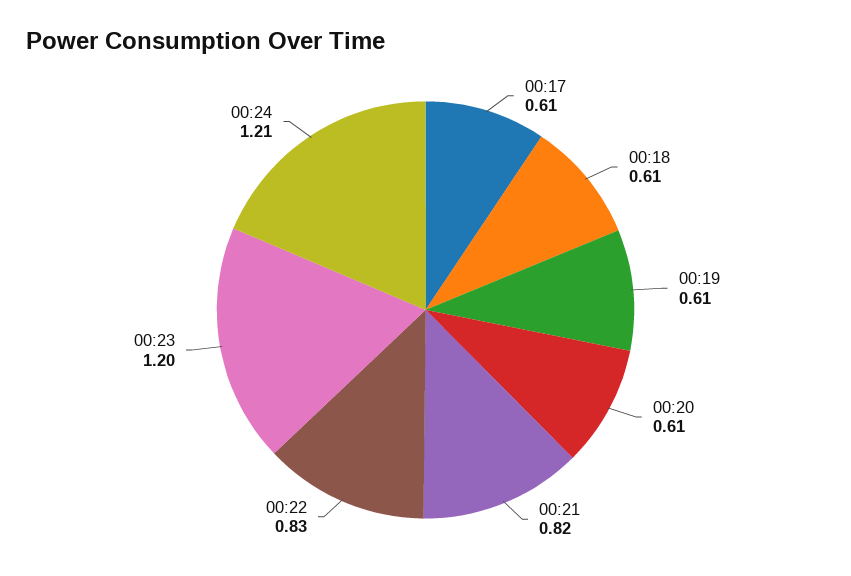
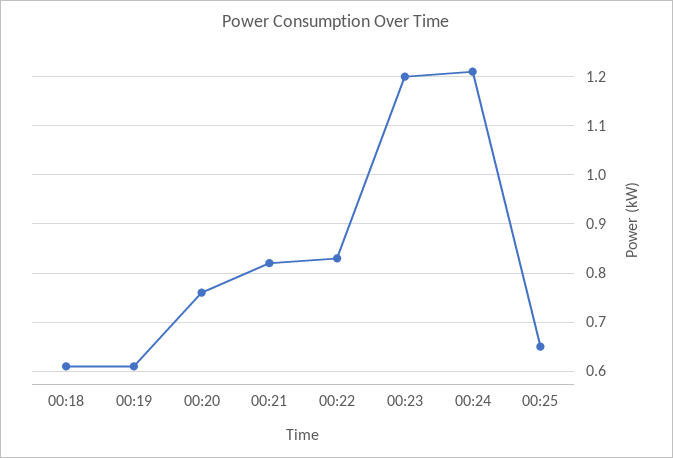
00:17: 0.61 -> none
00:20: 0.61 -> 0.75
00:25: none -> 0.65

